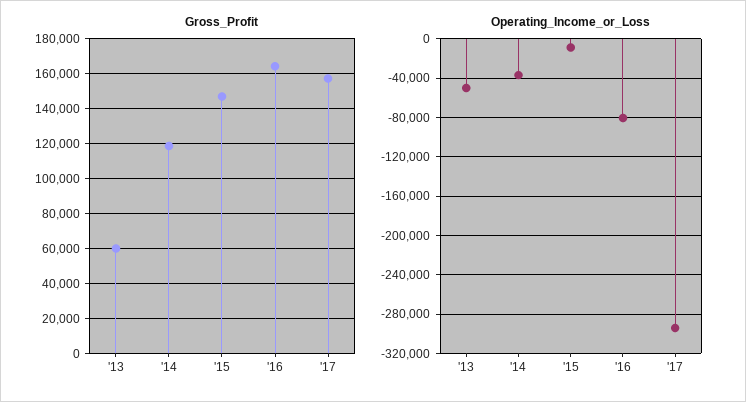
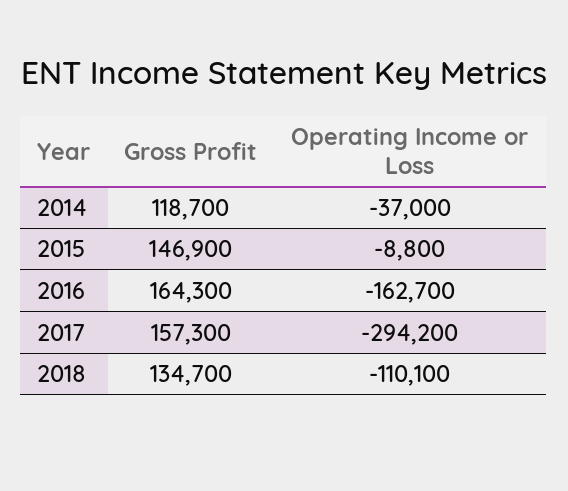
Gross_Profit, '13: 60000 -> none
Operating_Income_or_Loss, '13: -50000 -> none
Operating_Income_or_Loss, '16: -80000 -> -162700
Gross_Profit, 2018: none -> 134700
Operating_Income_or_Loss, 2018: none -> -110100

